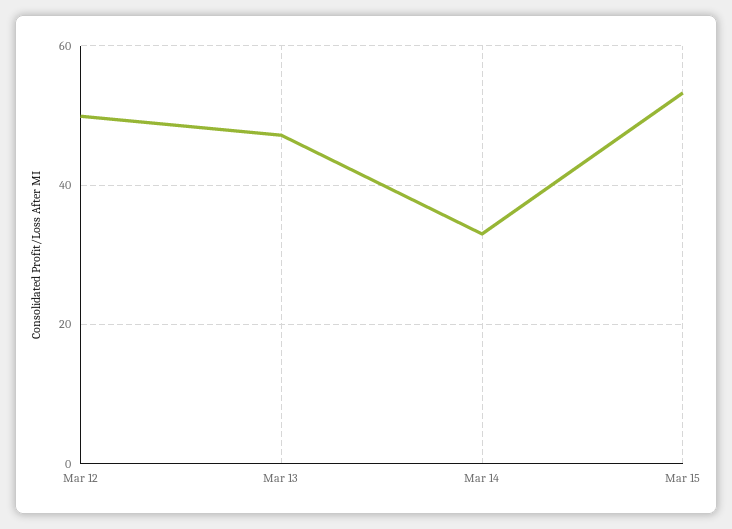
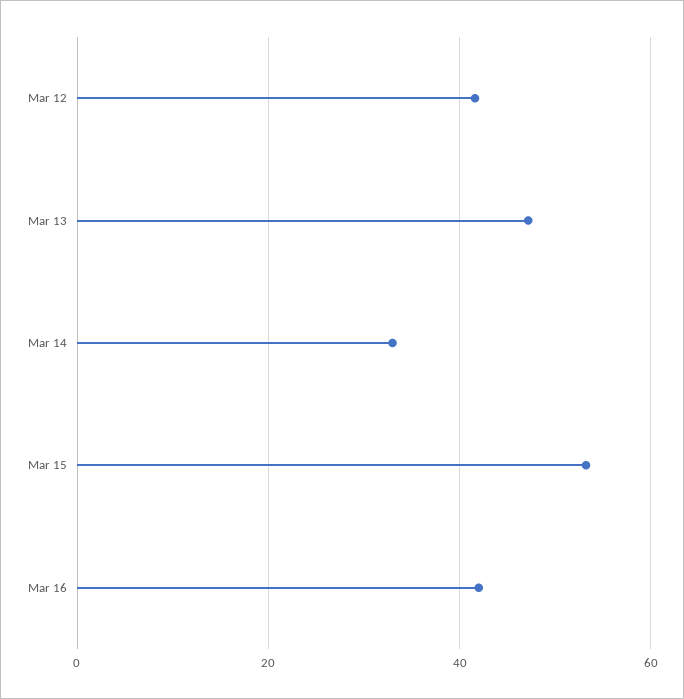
Mar 12: 50 -> 42
Mar 16: none -> 42

